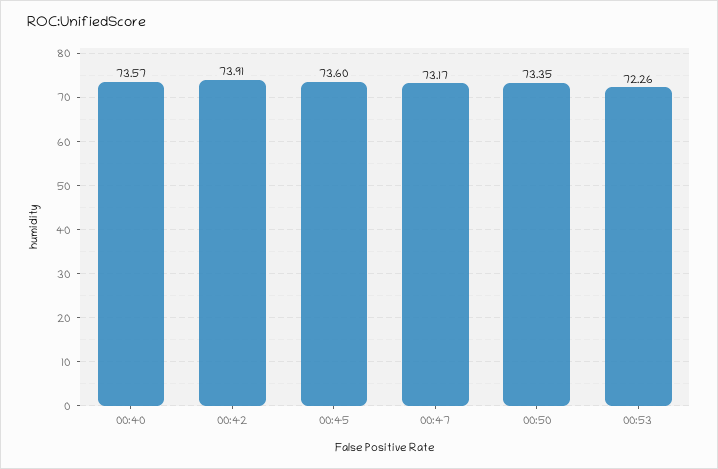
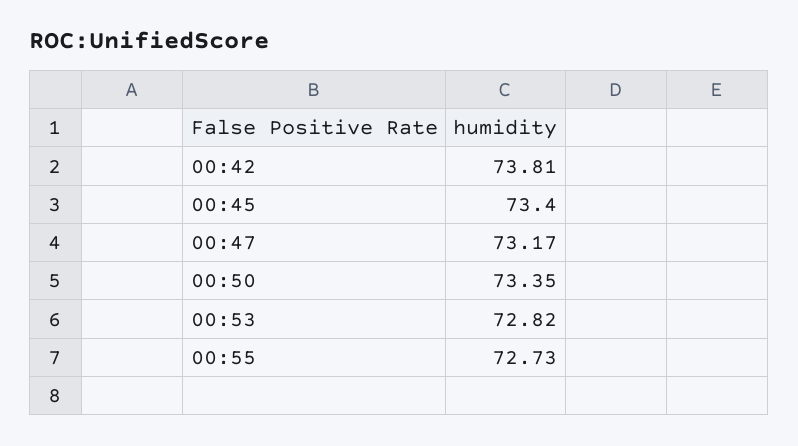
00:40: 73.57 -> none
00:42: 73.91 -> 73.81
00:45: 73.6 -> 73.4
00:53: 72.26 -> 72.82
00:55: none -> 72.73

